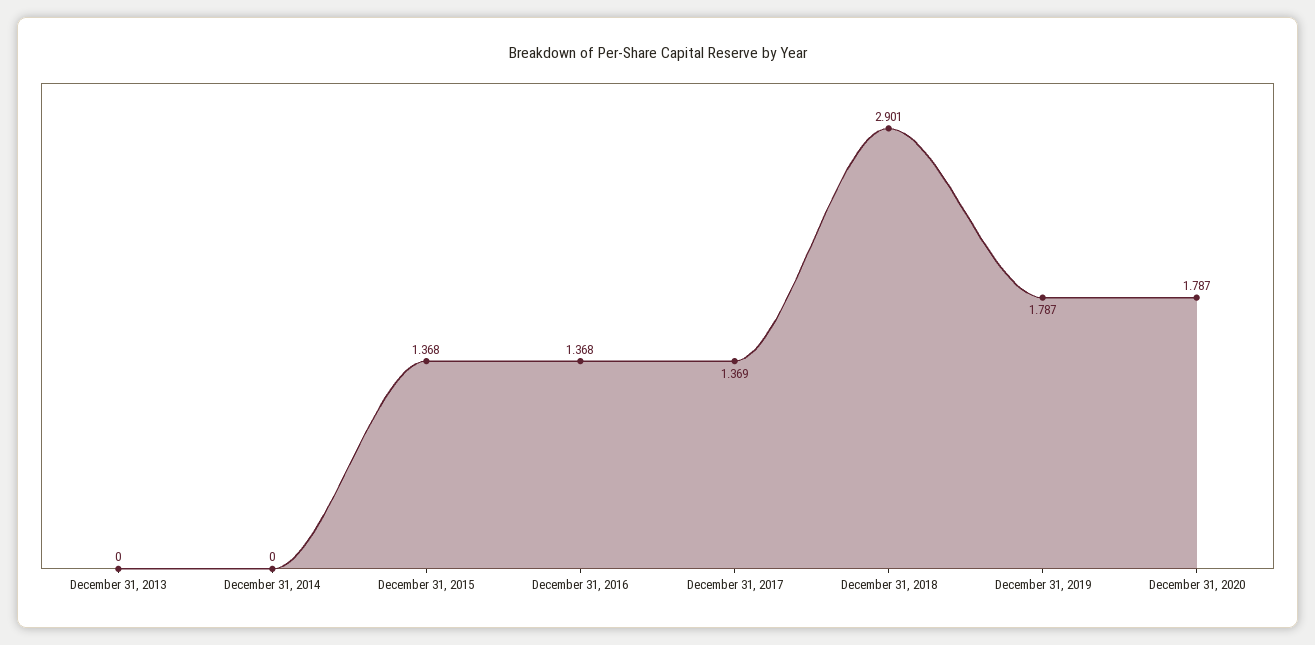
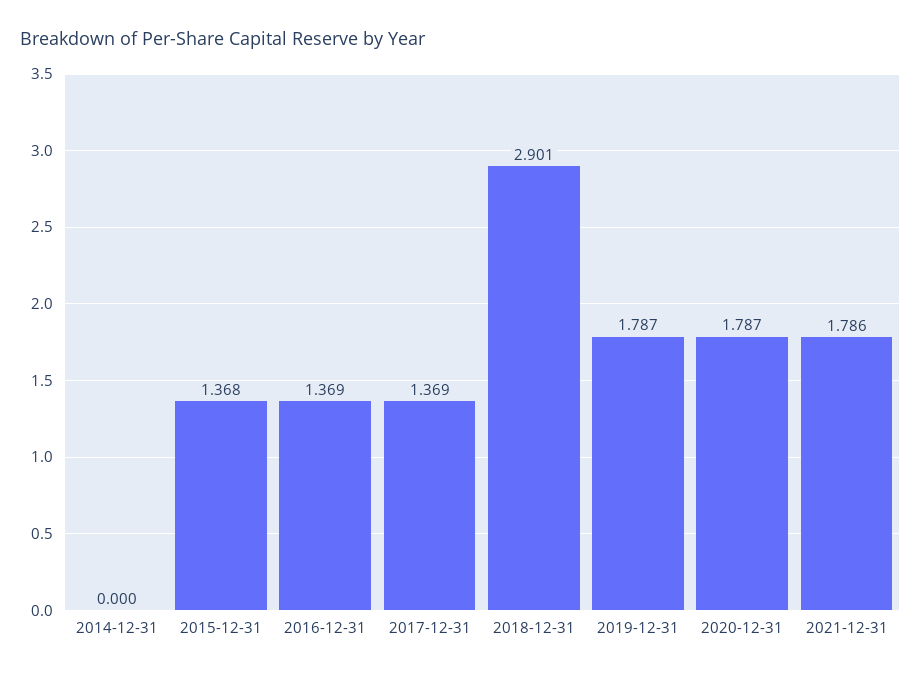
December 31, 2013: 0 -> none
December 31, 2016: 1.368 -> 1.369
2021-12-31: none -> 1.786

